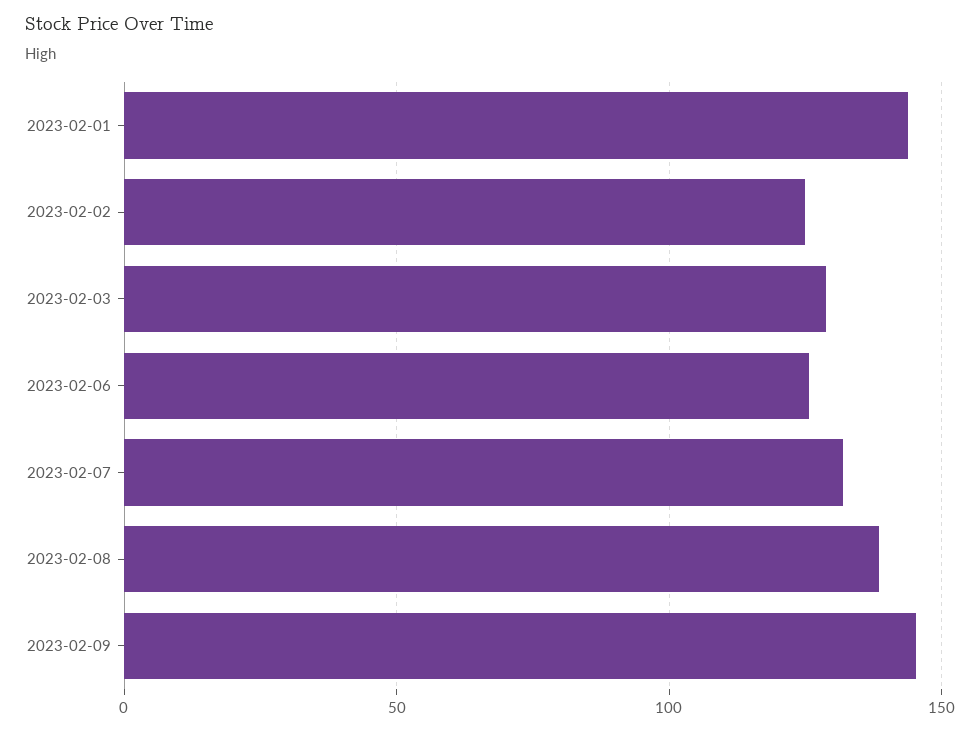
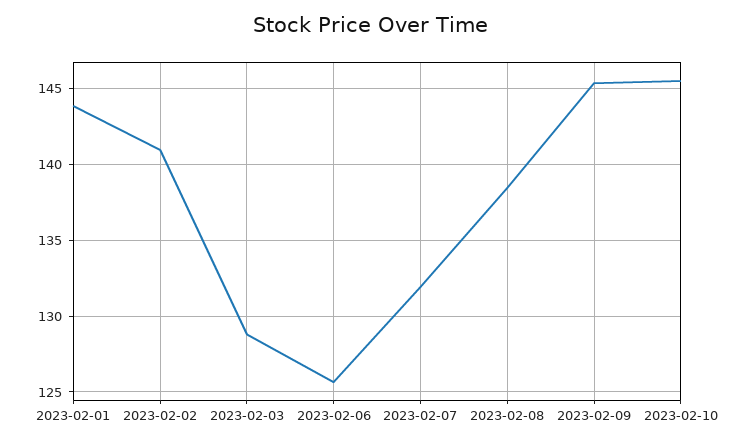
2023-02-02: 125 -> 141
2023-02-10: none -> 145.5

